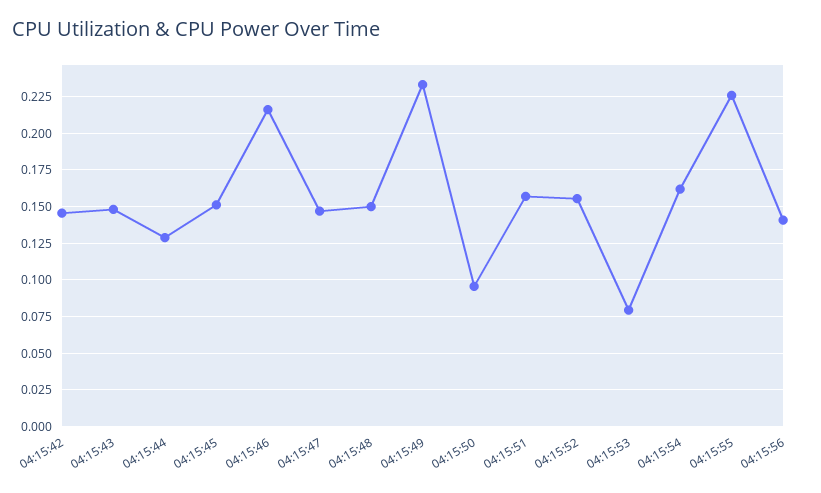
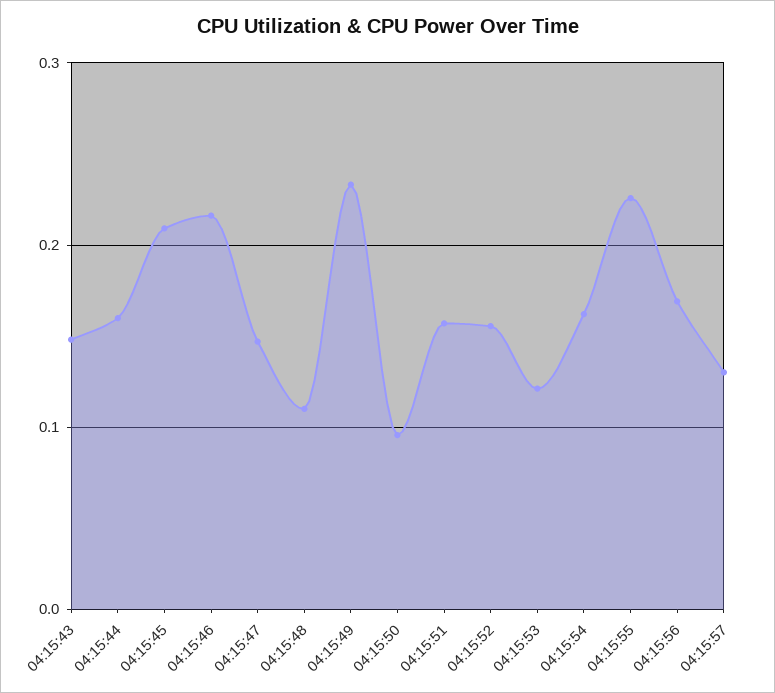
04:15:42: 0.145 -> none
04:15:44: 0.13 -> 0.16
04:15:45: 0.15 -> 0.21
04:15:48: 0.15 -> 0.11
04:15:53: 0.08 -> 0.12
04:15:56: 0.14 -> 0.17
04:15:57: none -> 0.13

